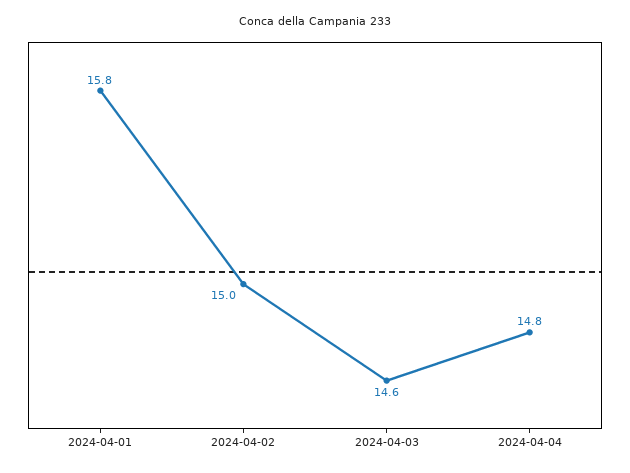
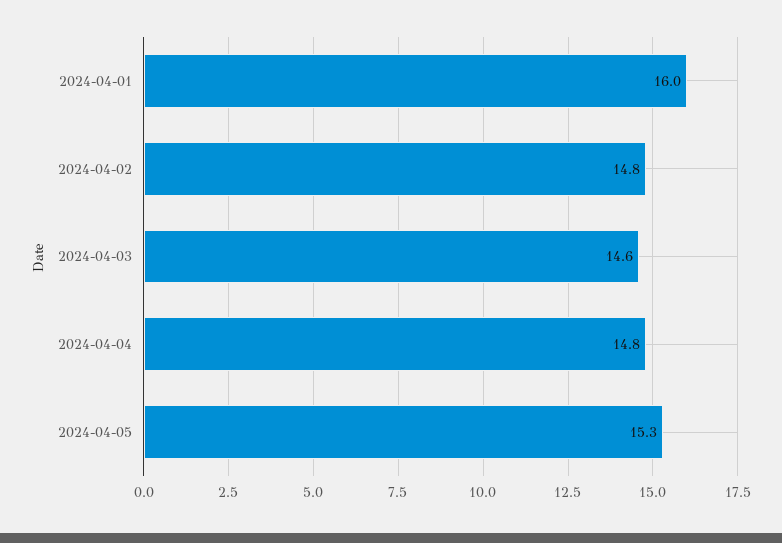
2024-04-01: 15.8 -> 16
2024-04-02: 15 -> 14.8
2024-04-05: none -> 15.3

